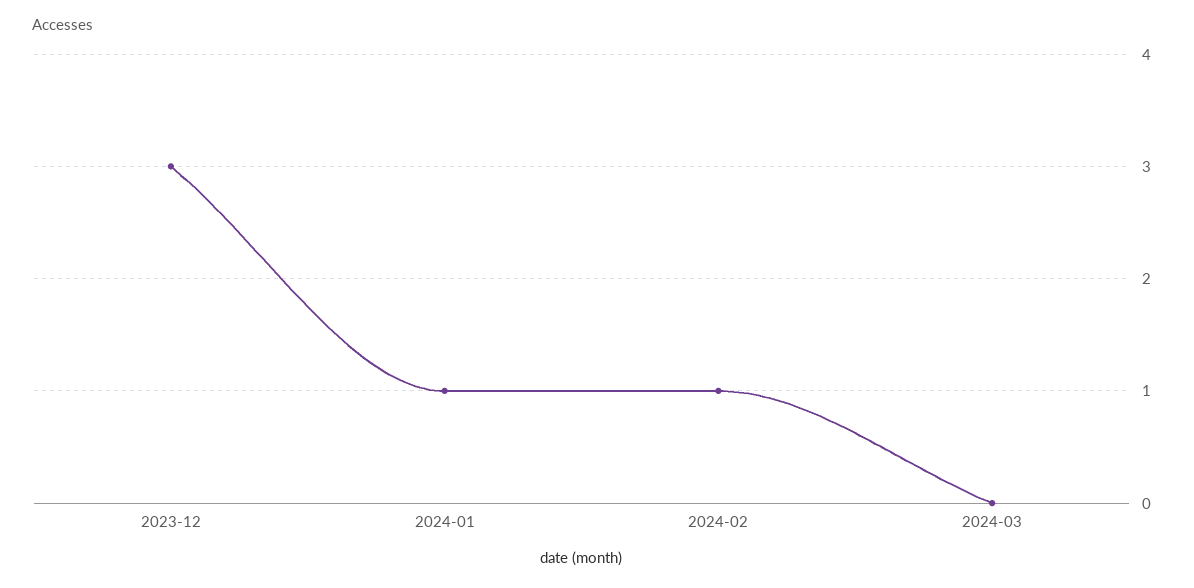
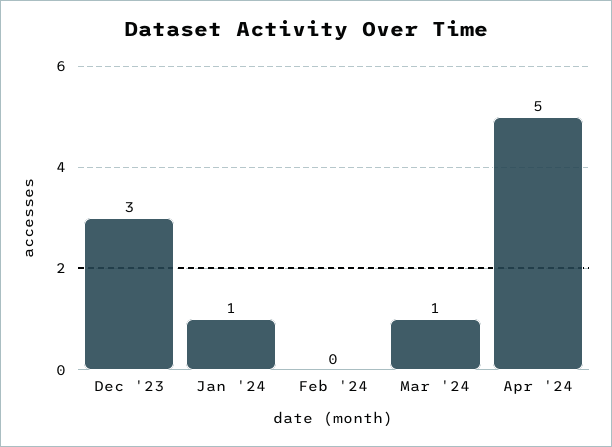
2024-02: 1 -> 0
2024-03: 0 -> 1
Apr '24: none -> 5

